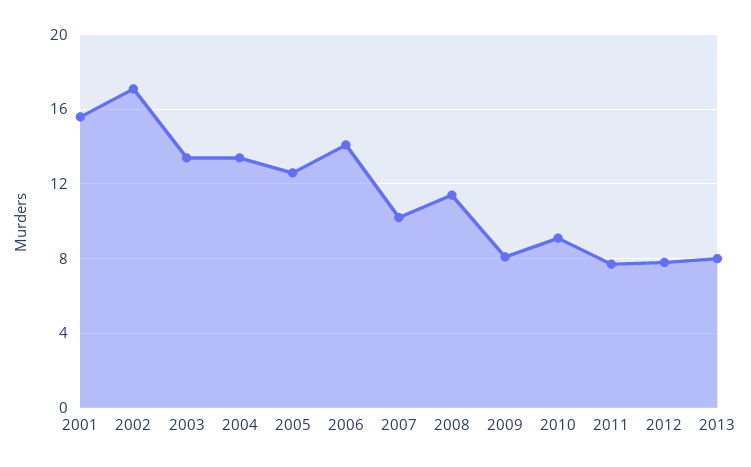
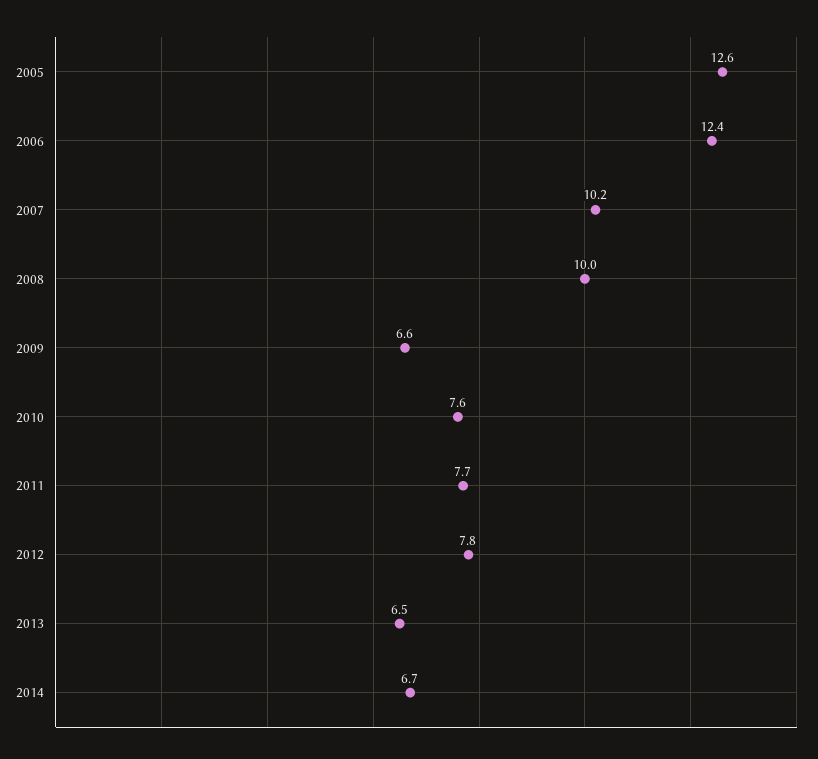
2001: 15.5 -> none
2002: 17 -> none
2003: 13.5 -> none
2004: 13.5 -> none
2006: 14 -> 12.4
2008: 11.5 -> 10
2009: 8 -> 6.6
2010: 9 -> 7.6
2013: 8 -> 6.5
2014: none -> 6.7

